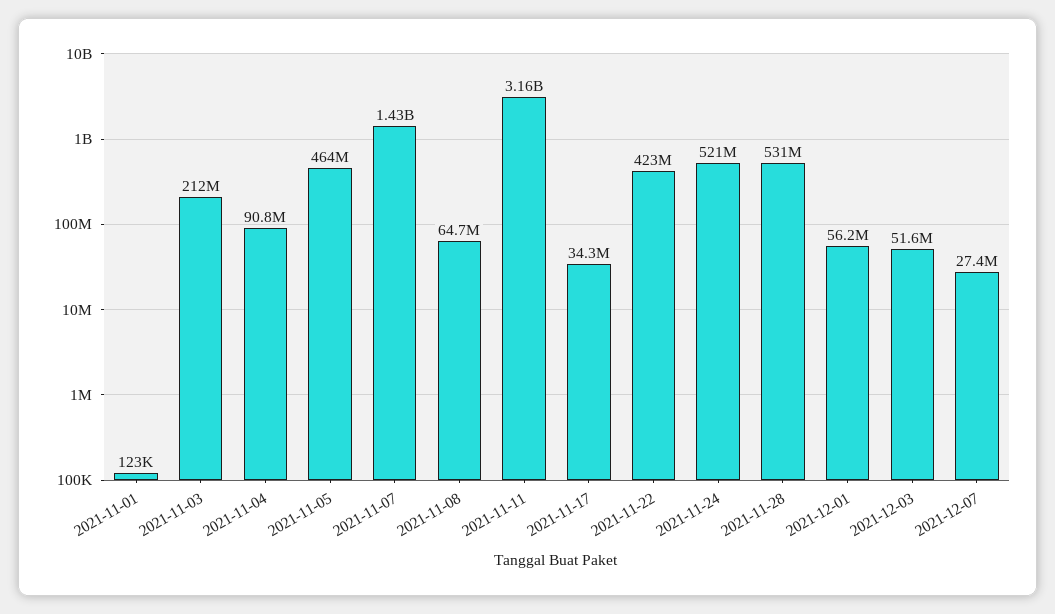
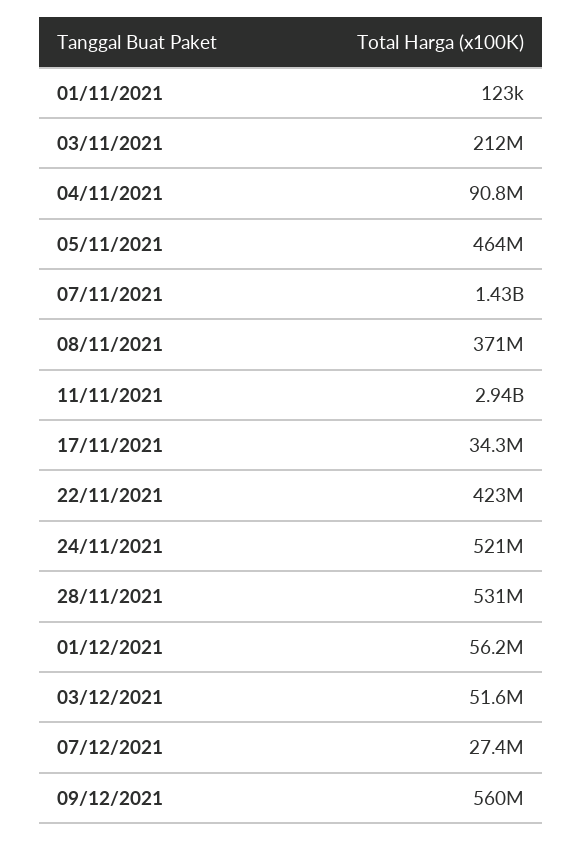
2021-11-08: 64700000 -> 371000000
2021-11-11: 3160000000 -> 2940000000
09/12/2021: none -> 560000000

